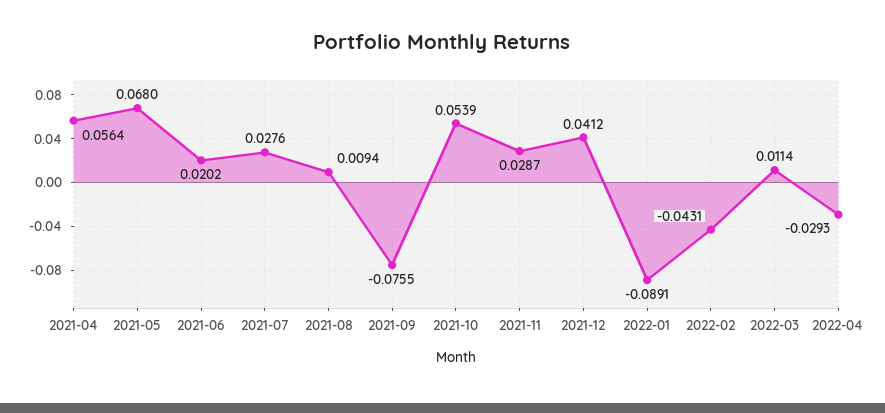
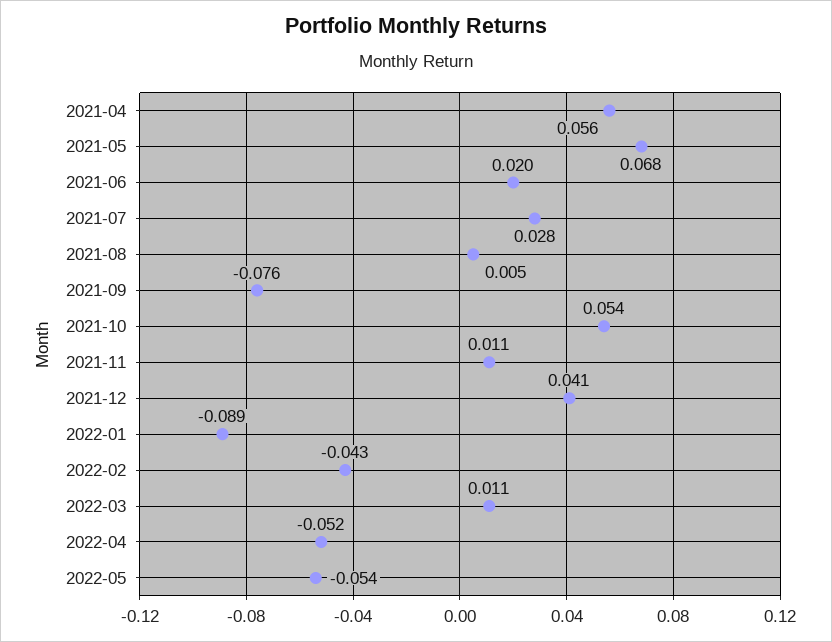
2021-08: 0.0094 -> 0.005
2021-11: 0.0287 -> 0.011
2022-04: -0.0293 -> -0.052
2022-05: none -> -0.054

